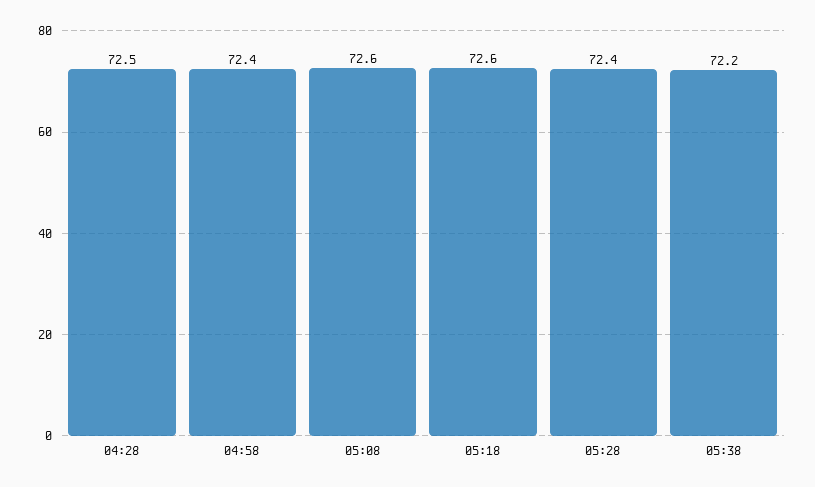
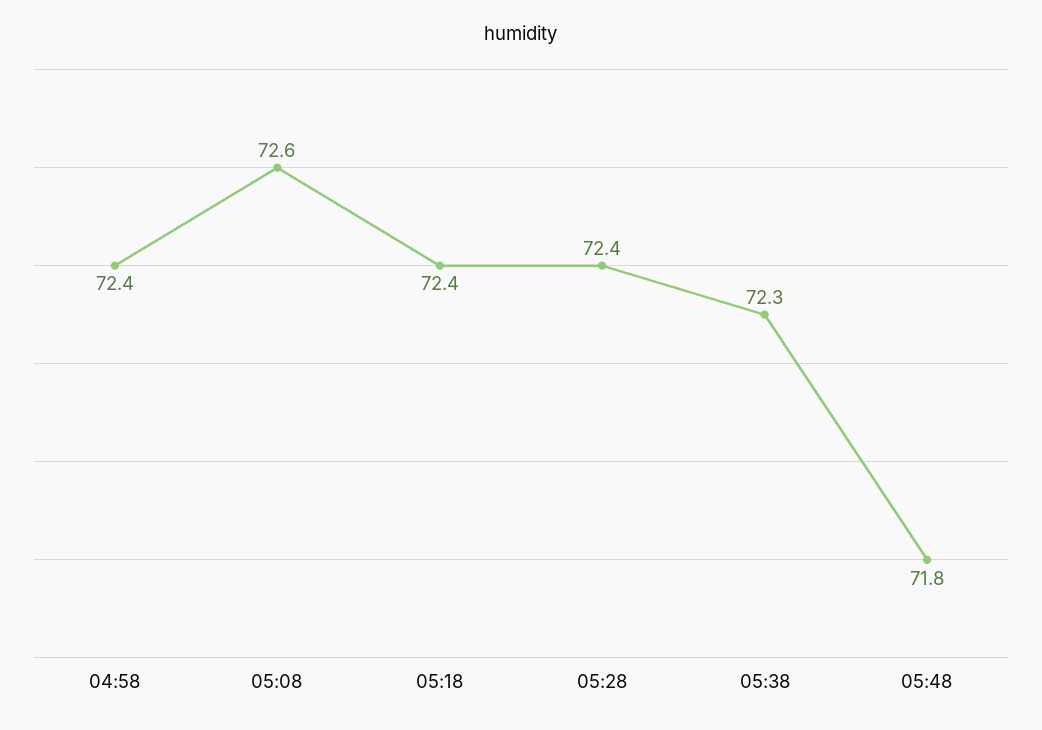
04:28: 72.5 -> none
05:18: 72.6 -> 72.4
05:38: 72.2 -> 72.3
05:48: none -> 71.8

